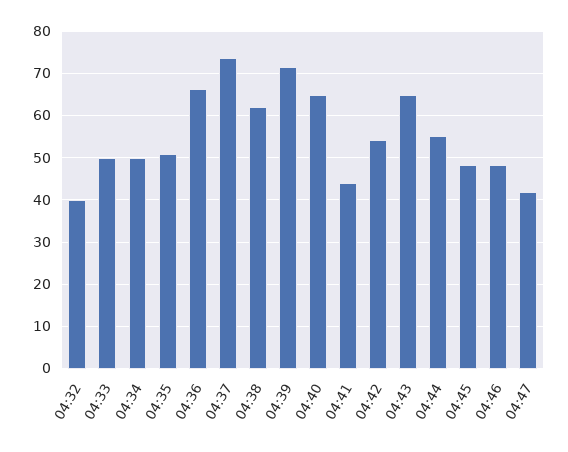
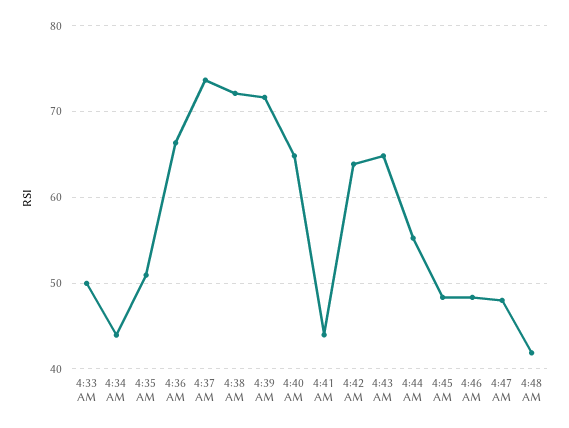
04:32: 40 -> none
04:34: 50 -> 44
04:38: 62 -> 72
04:42: 54 -> 64
04:47: 42 -> 48
4:48 AM: none -> 42

